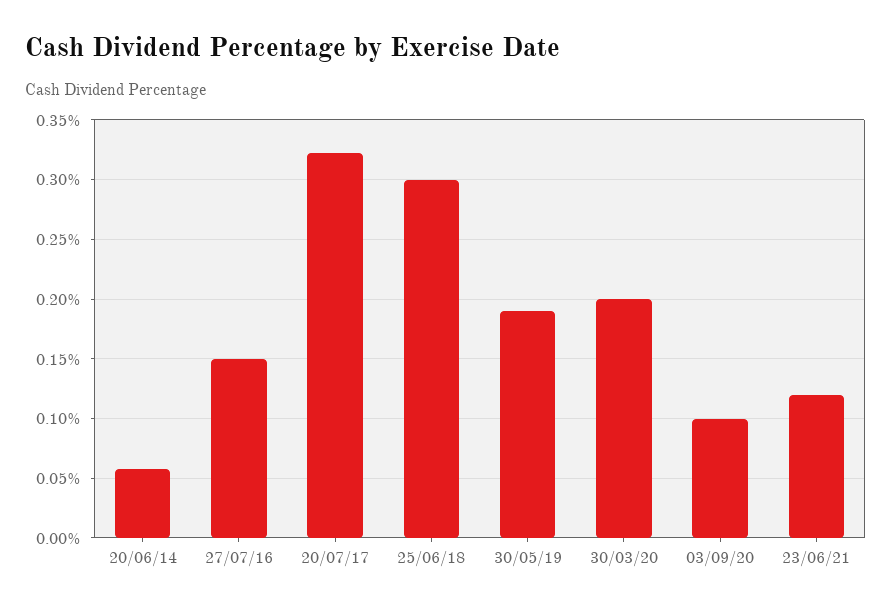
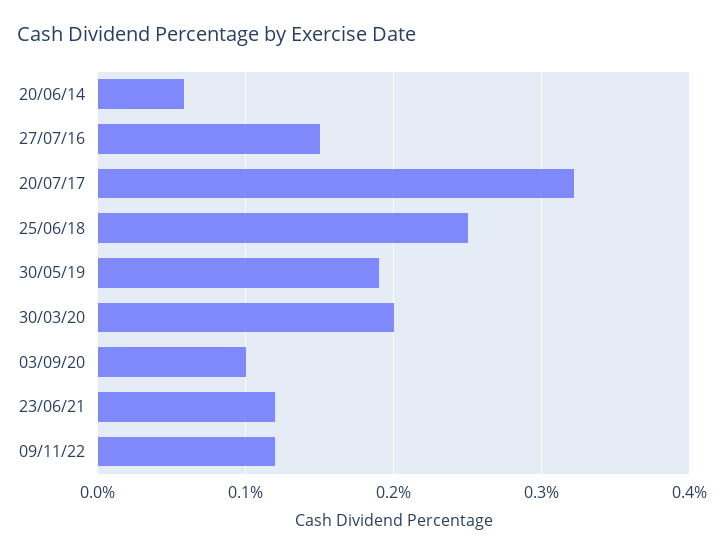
25/06/18: 0.3 -> 0.25
09/11/22: none -> 0.12

